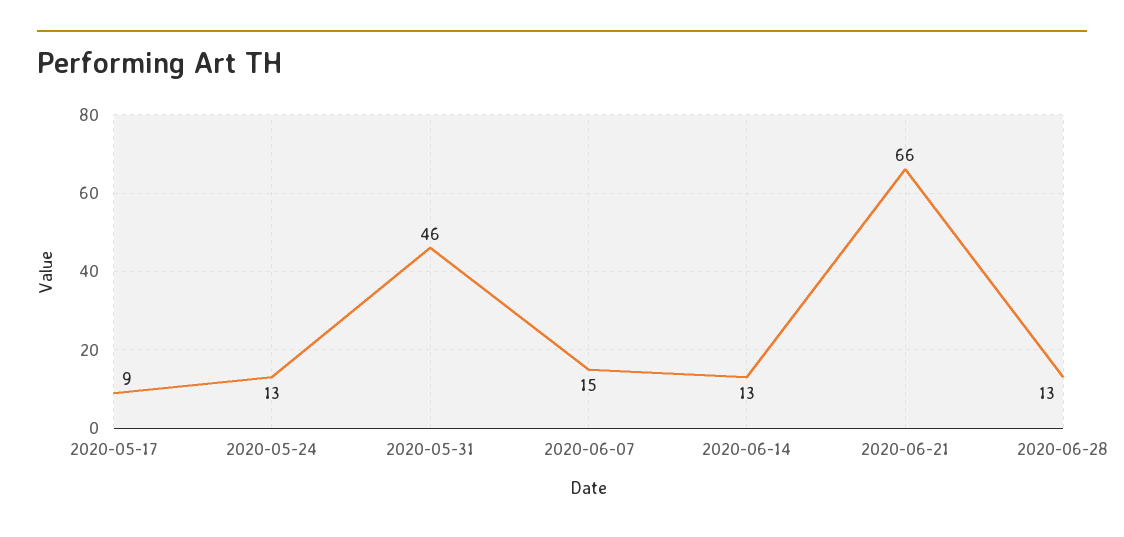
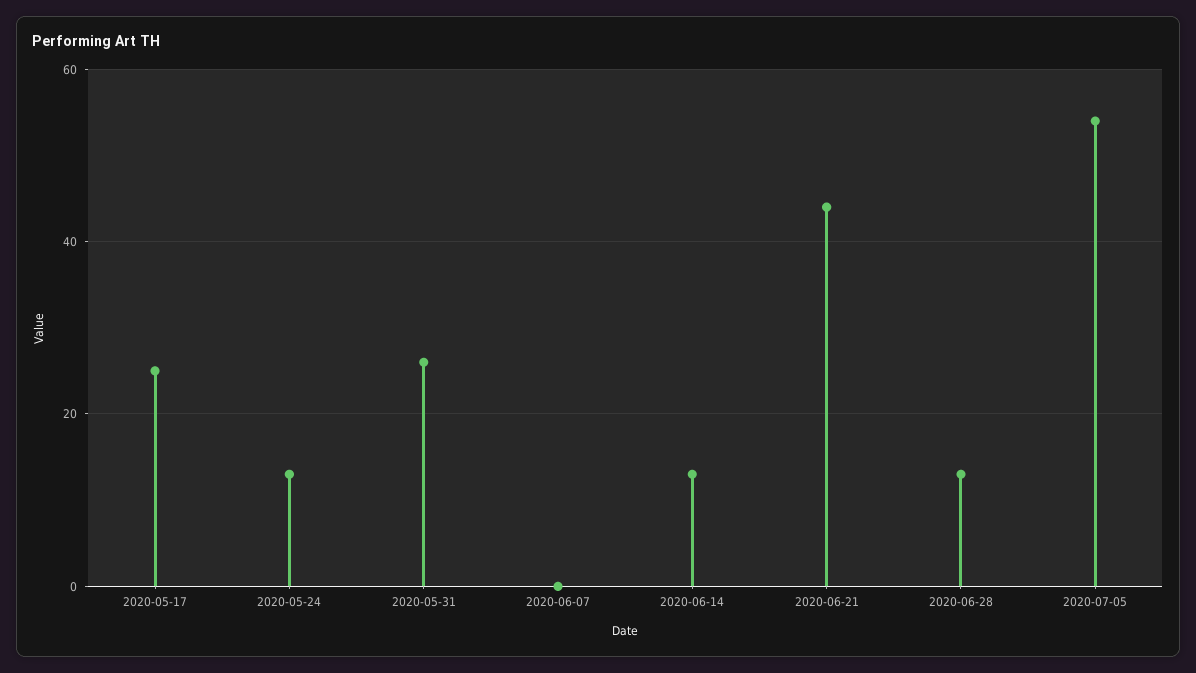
2020-05-17: 9 -> 25
2020-05-31: 46 -> 25
2020-06-07: 15 -> 0
2020-06-21: 66 -> 45
2020-07-05: none -> 55

